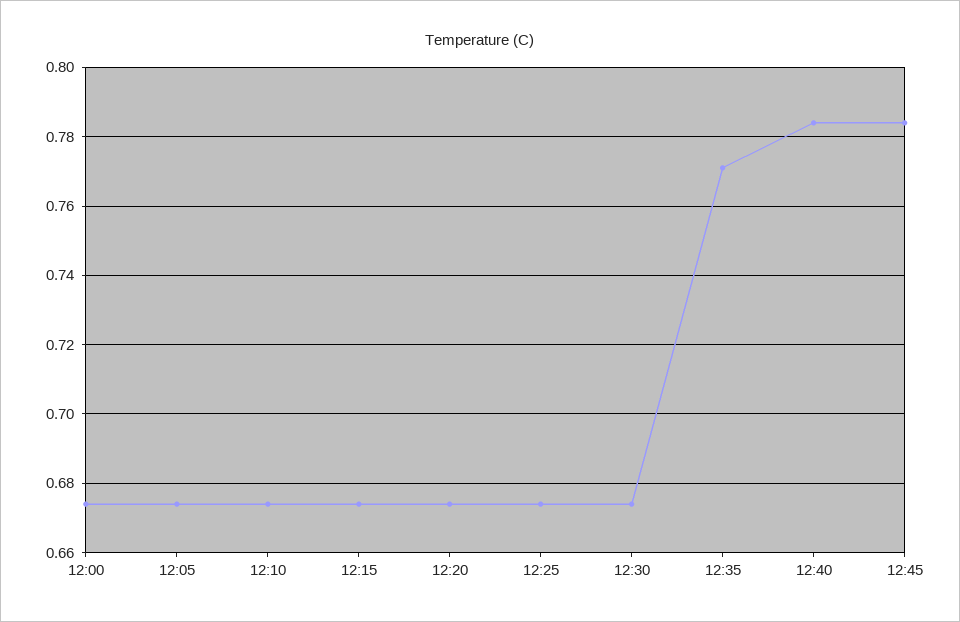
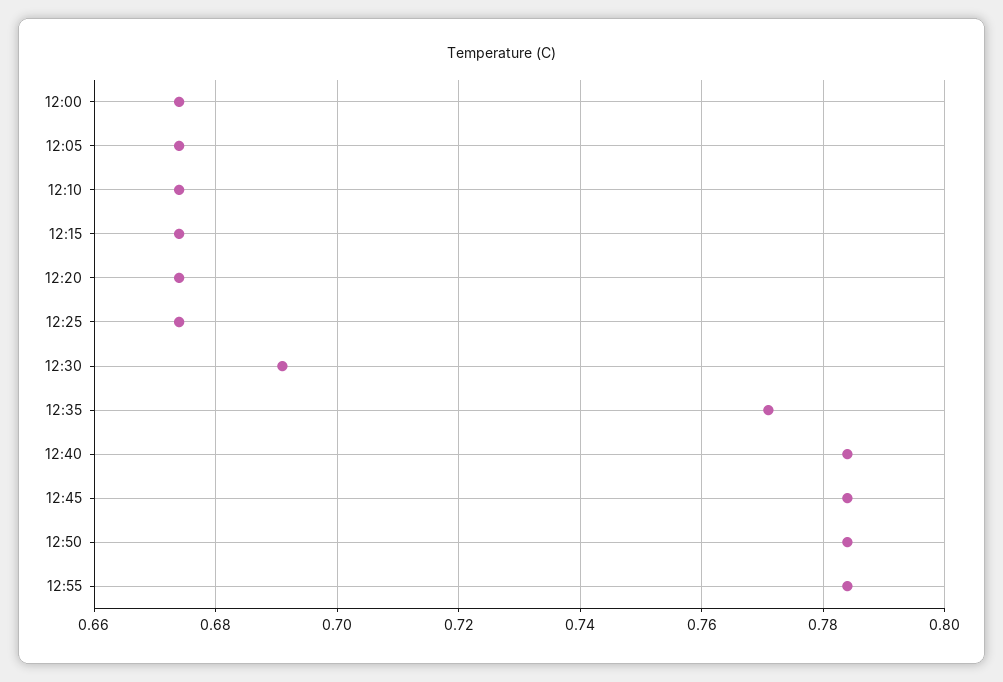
12:30: 0.675 -> 0.69
12:50: none -> 0.785
12:55: none -> 0.785

